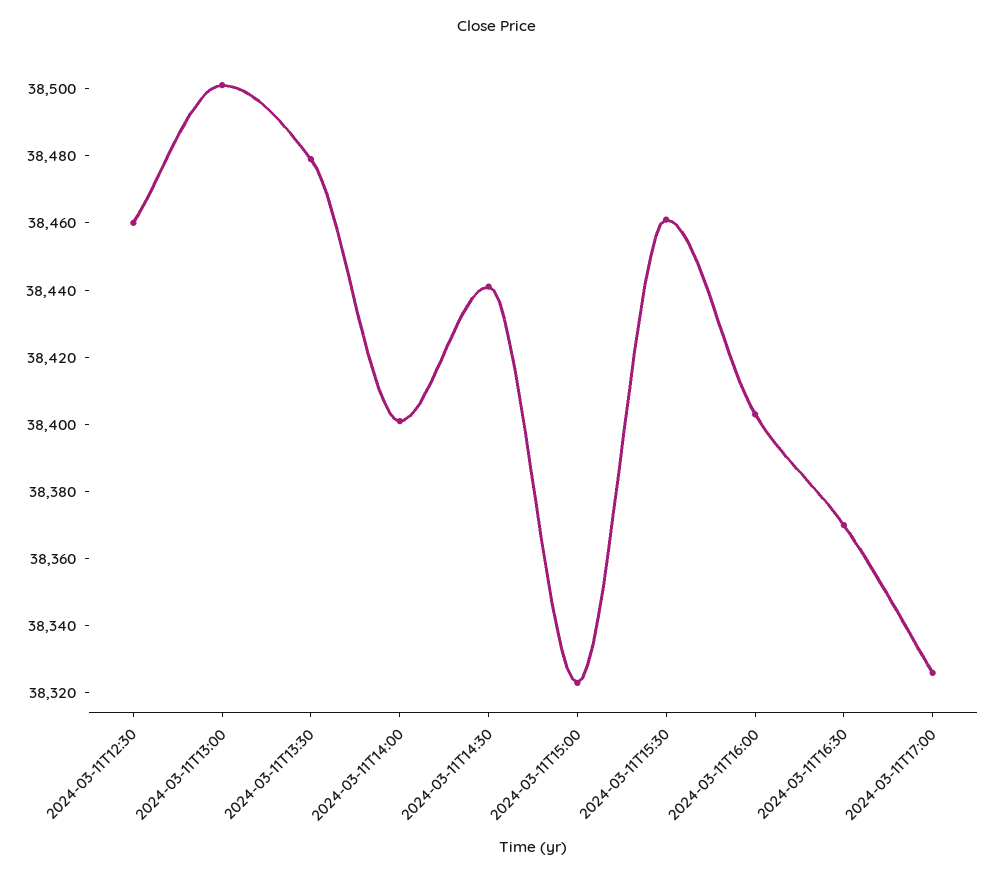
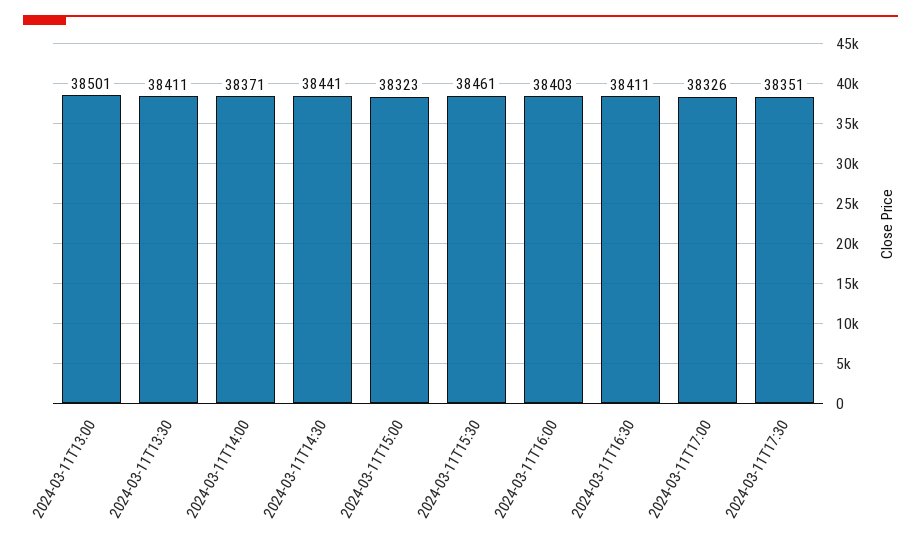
2024-03-11T12:30: 38460 -> none
2024-03-11T13:30: 38480 -> 38411
2024-03-11T14:00: 38400 -> 38371
2024-03-11T16:30: 38370 -> 38411
2024-03-11T17:30: none -> 38351

